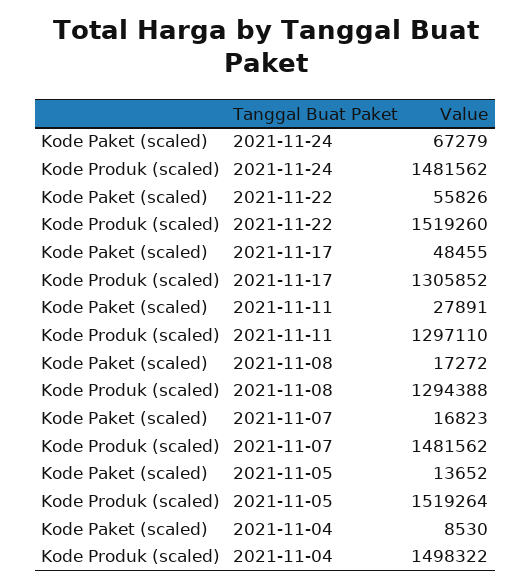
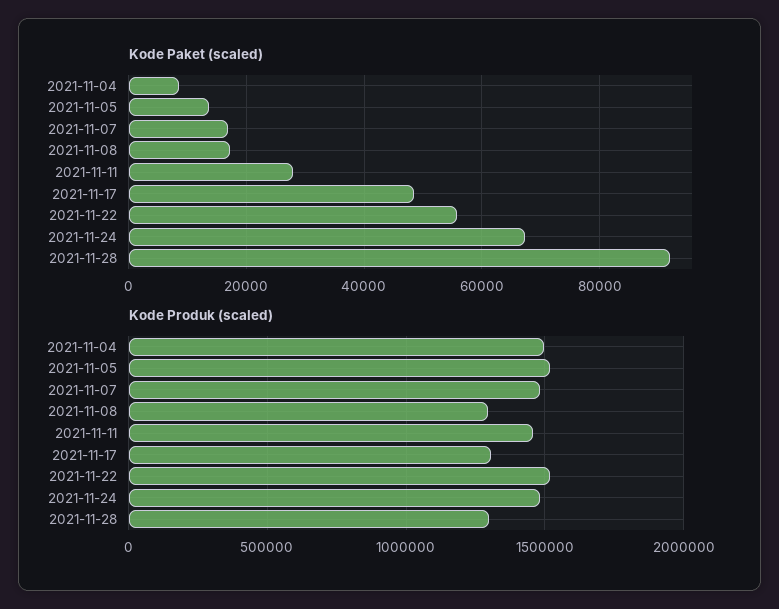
Kode Produk (scaled), 2021-11-11: 1297110 -> 1450000
Kode Paket (scaled), 2021-11-28: none -> 92000
Kode Produk (scaled), 2021-11-28: none -> 1300000

